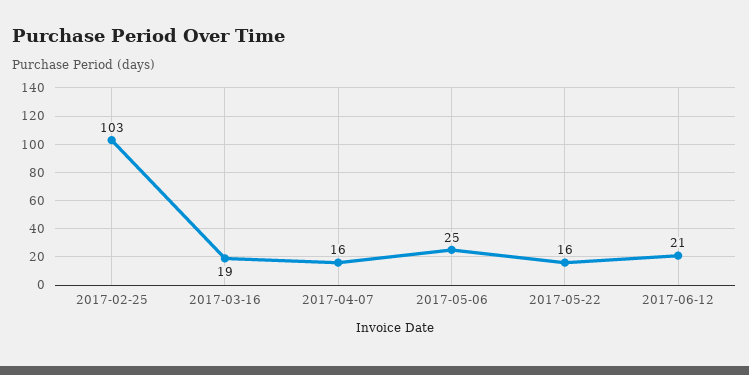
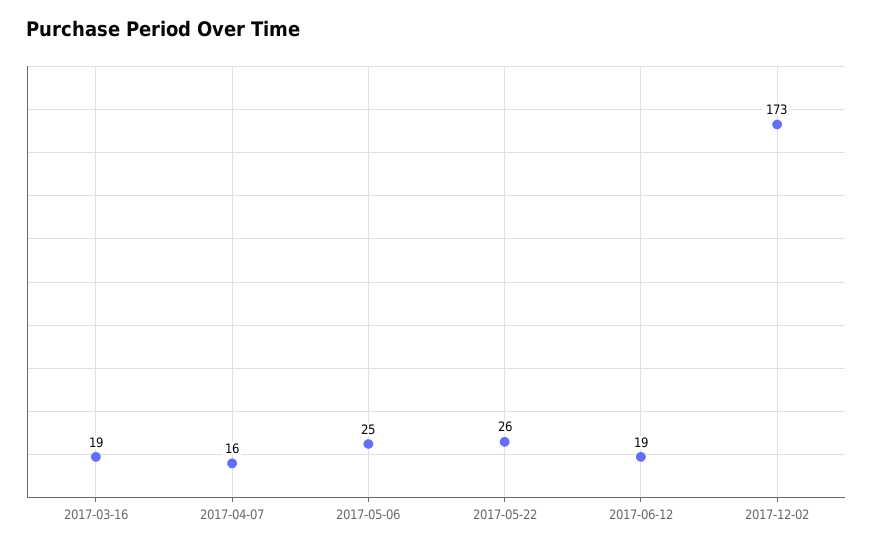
2017-02-25: 103 -> none
2017-05-22: 16 -> 26
2017-06-12: 21 -> 19
2017-12-02: none -> 173

